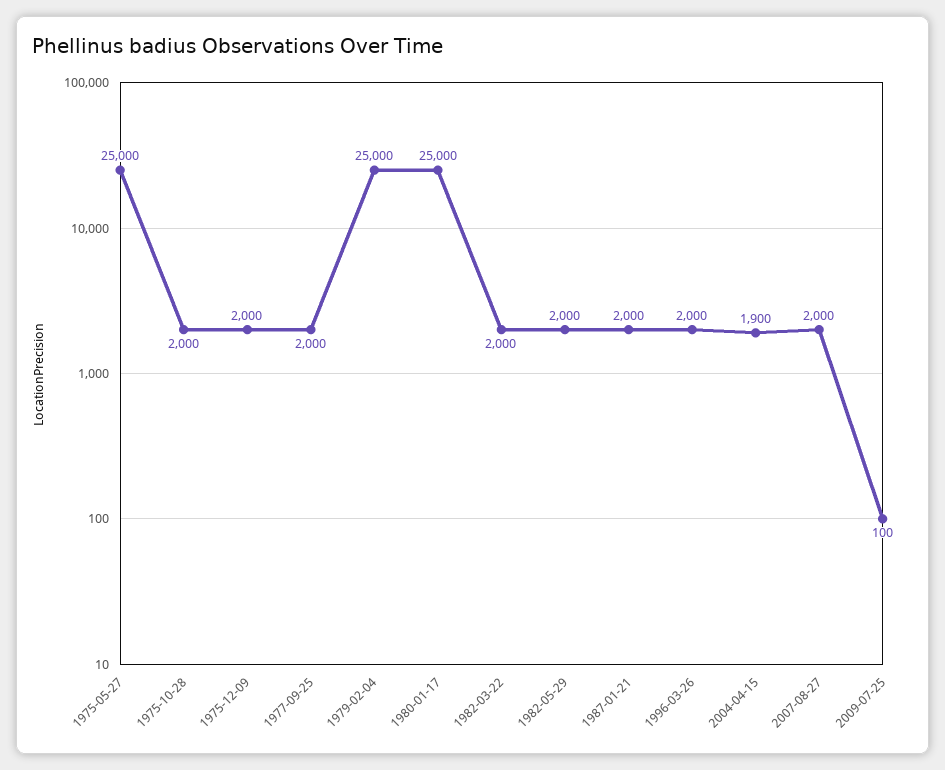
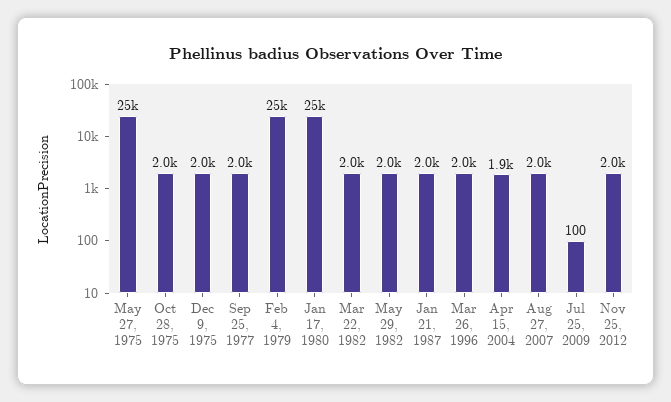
Nov 25, 2012: none -> 2000

